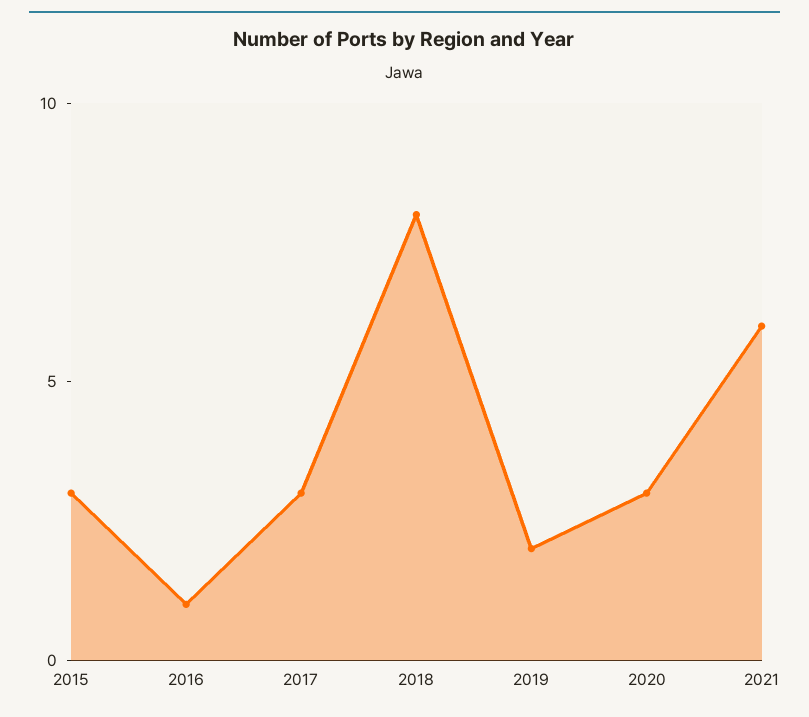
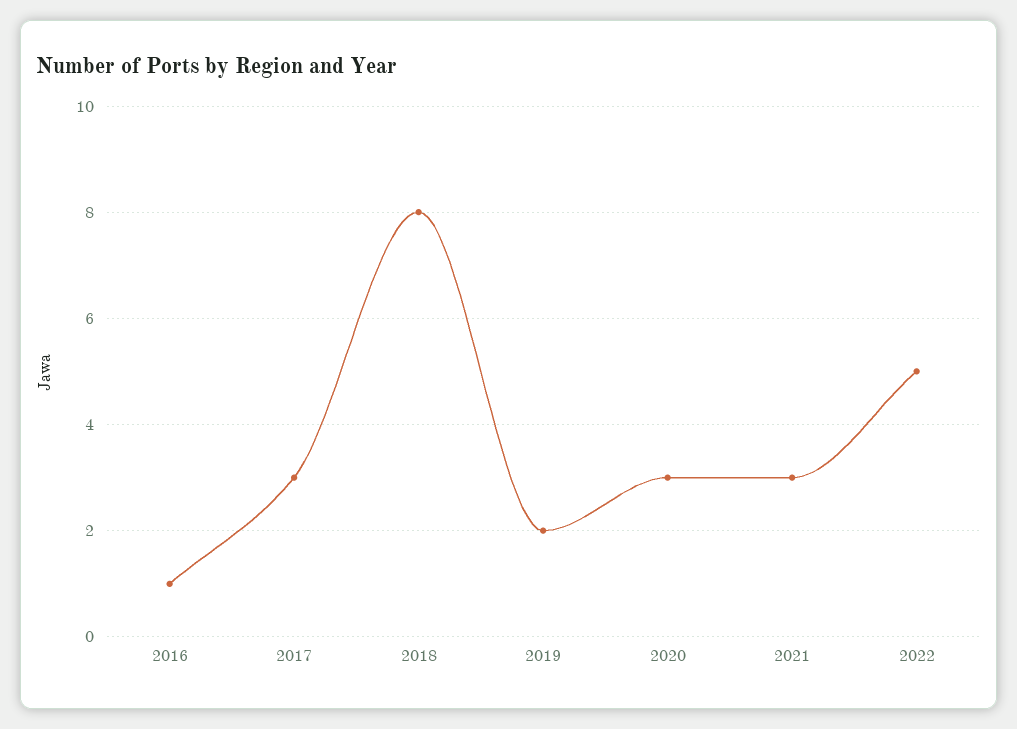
2015: 3 -> none
2021: 6 -> 3
2022: none -> 5

